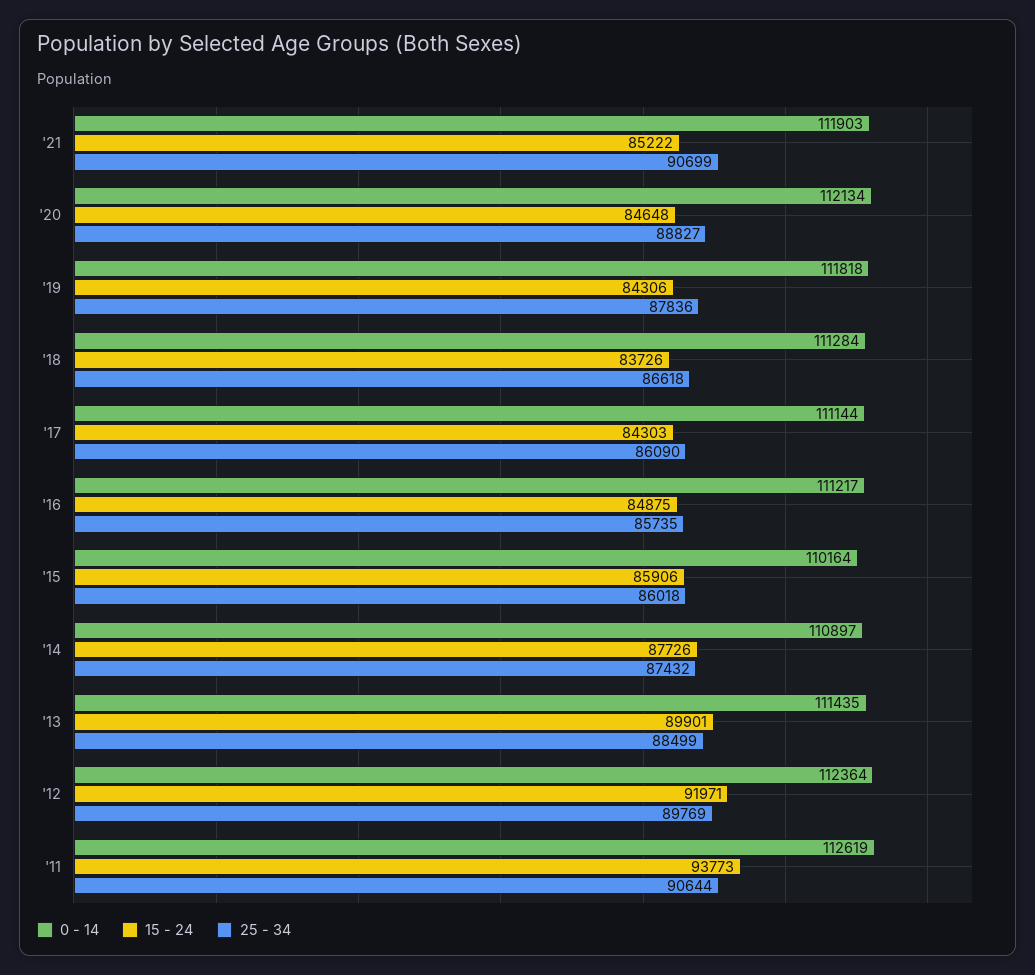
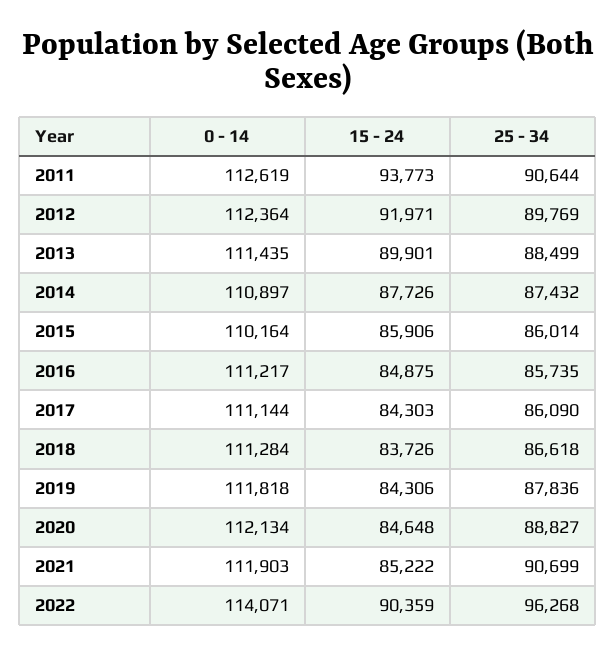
25 - 34, '15: 86018 -> 86014
0 - 14, 2022: none -> 114071
15 - 24, 2022: none -> 90359
25 - 34, 2022: none -> 96268

